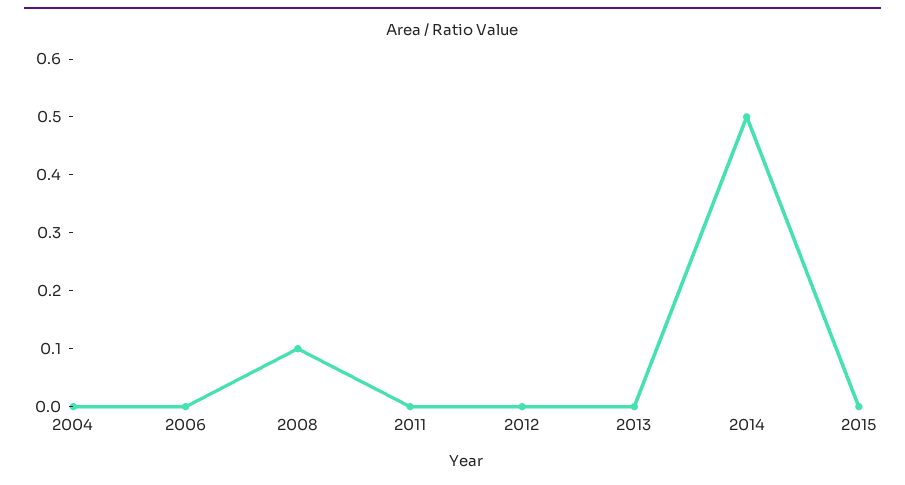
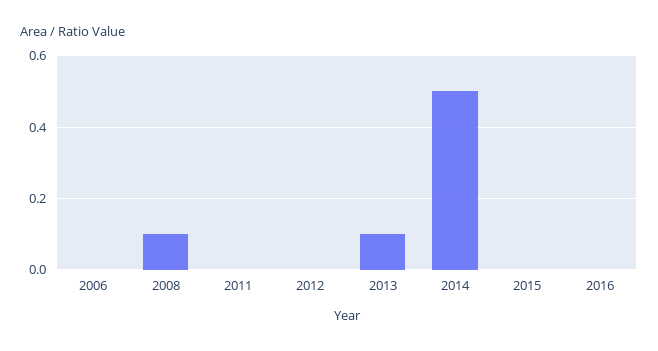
2004: 0 -> none
2013: 0 -> 0.1
2016: none -> 0

